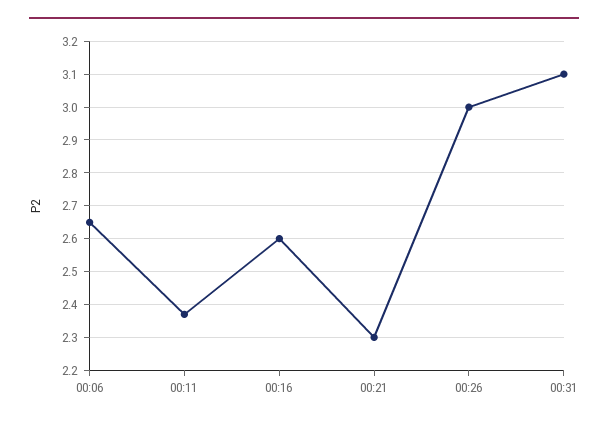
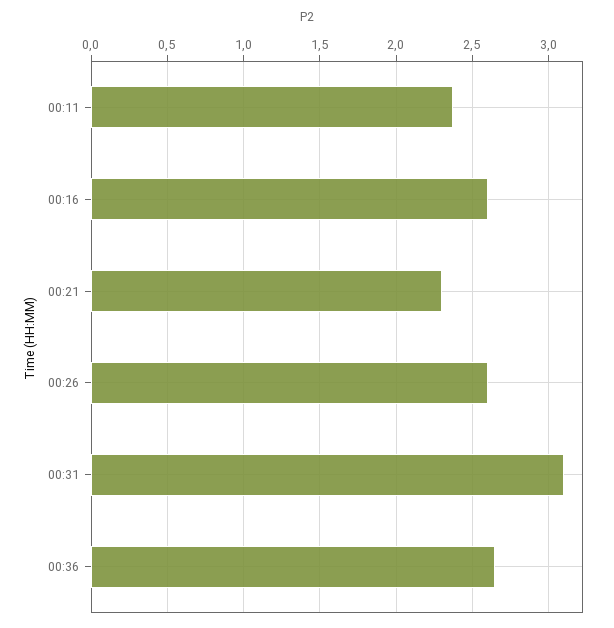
00:06: 2.65 -> none
00:26: 3 -> 2.6
00:36: none -> 2.65

